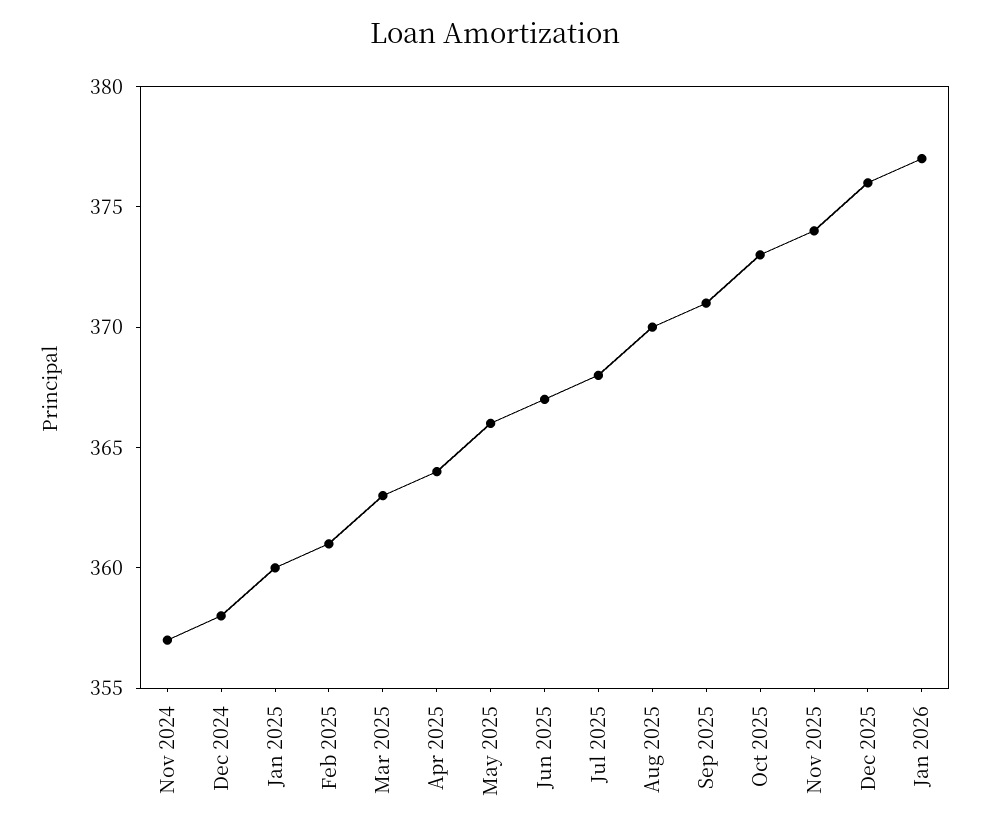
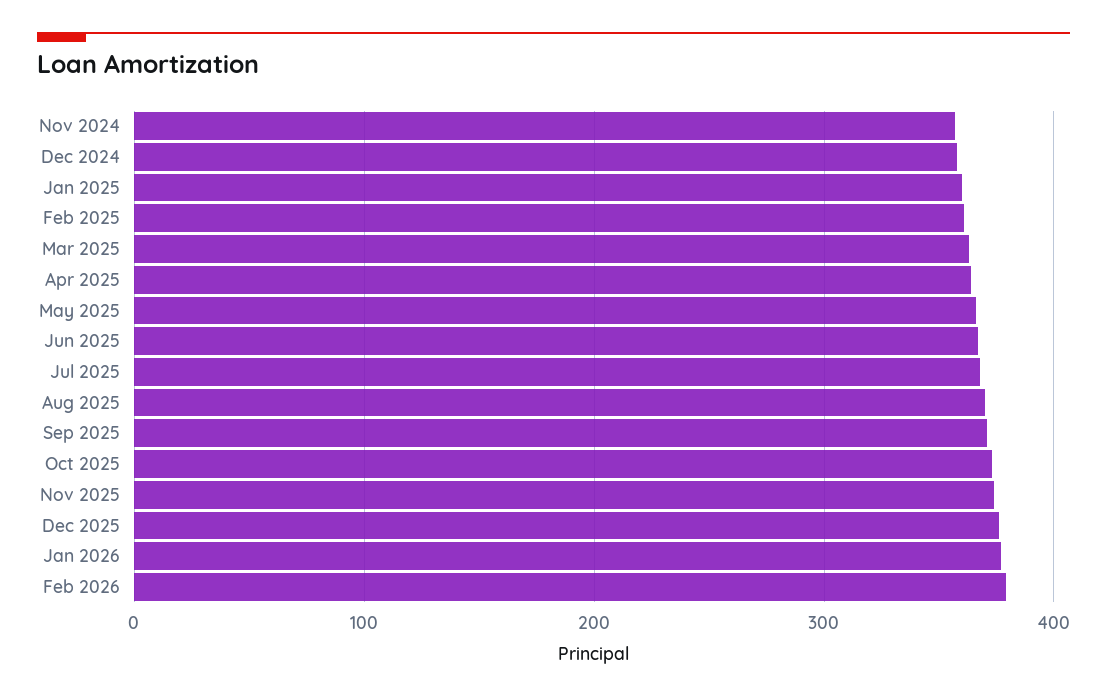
Feb 2026: none -> 380

